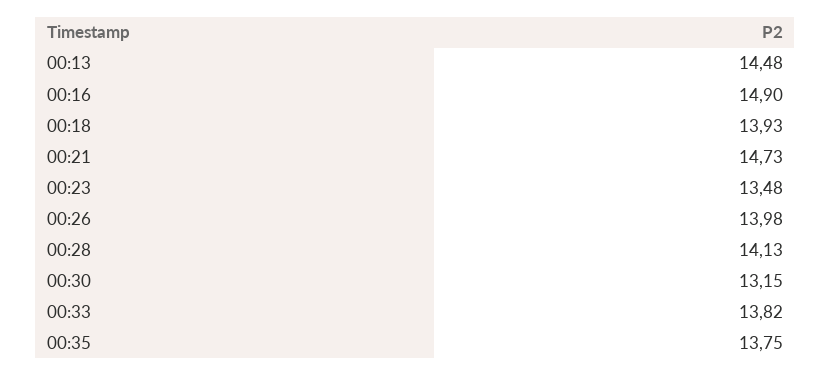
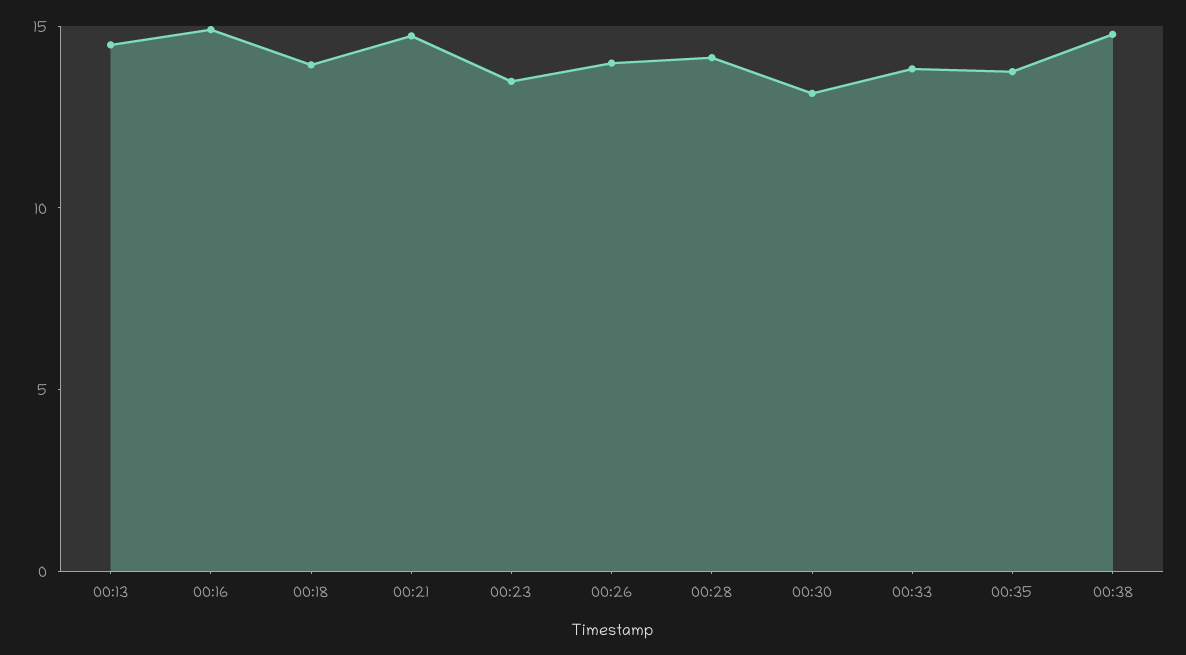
00:38: none -> 15

